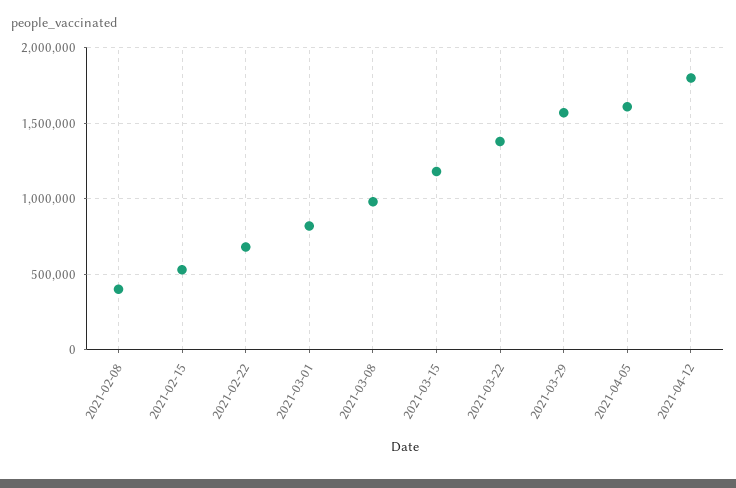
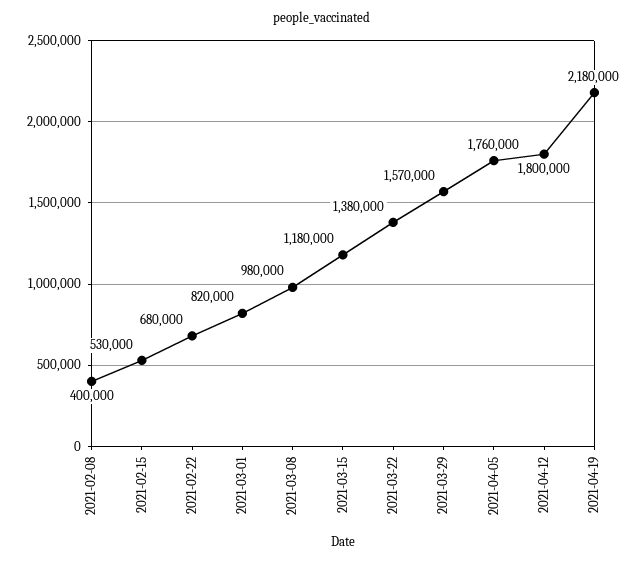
2021-04-05: 1600000 -> 1760000
2021-04-19: none -> 2180000

